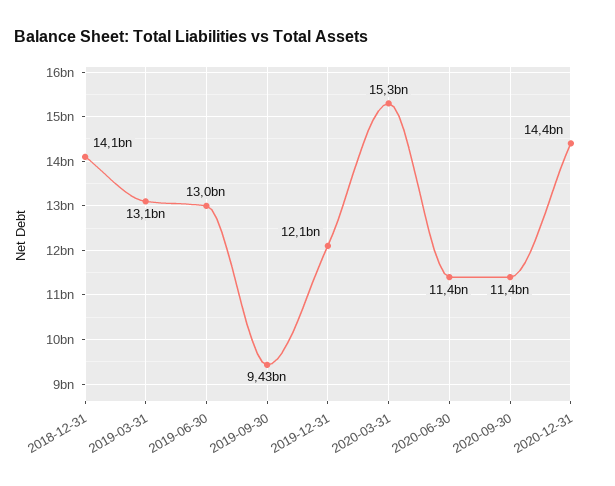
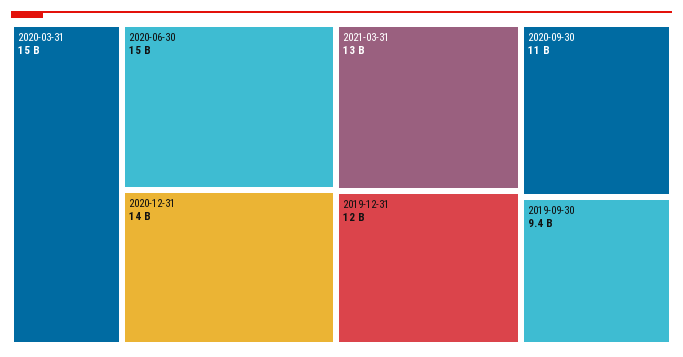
2018-12-31: 14100000000 -> none
2019-03-31: 13100000000 -> none
2019-06-30: 13000000000 -> none
2020-06-30: 11400000000 -> 15000000000
2021-03-31: none -> 13000000000

